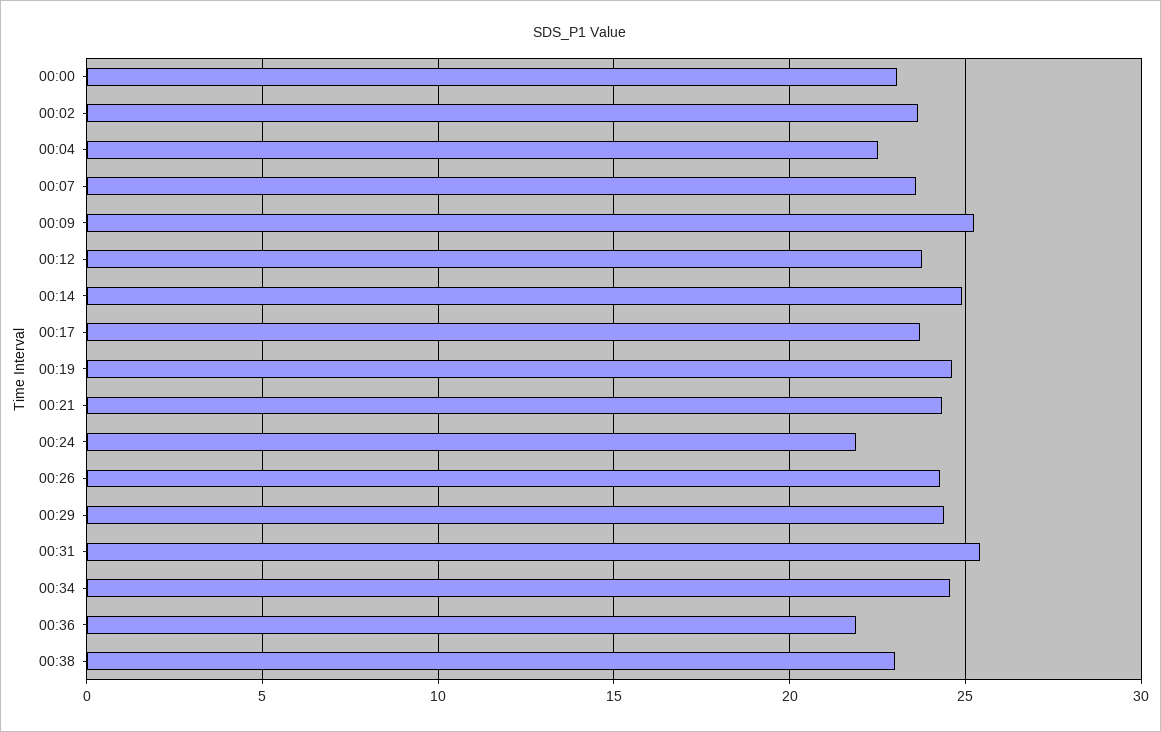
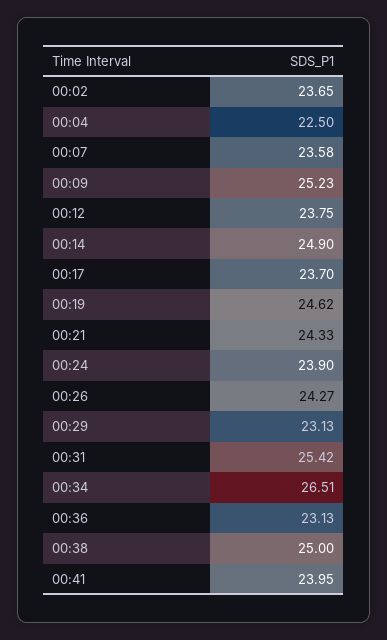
00:00: 23 -> none
00:24: 22 -> 23.9
00:29: 24.5 -> 23.13
00:34: 24.5 -> 26.51
00:36: 22 -> 23.13
00:38: 23 -> 25
00:41: none -> 23.95

